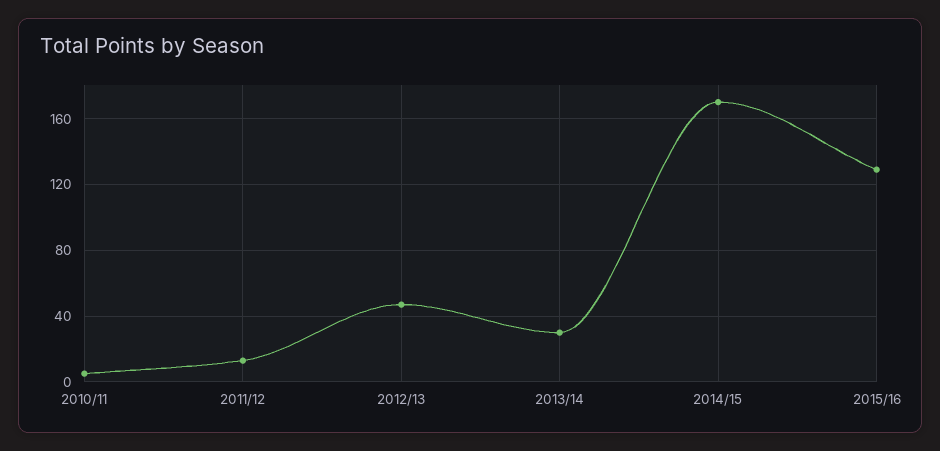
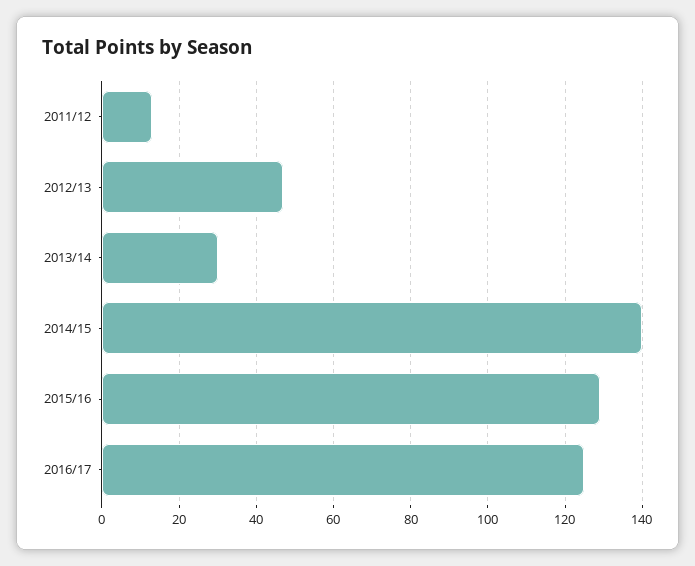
2010/11: 5 -> none
2014/15: 170 -> 140
2016/17: none -> 125

